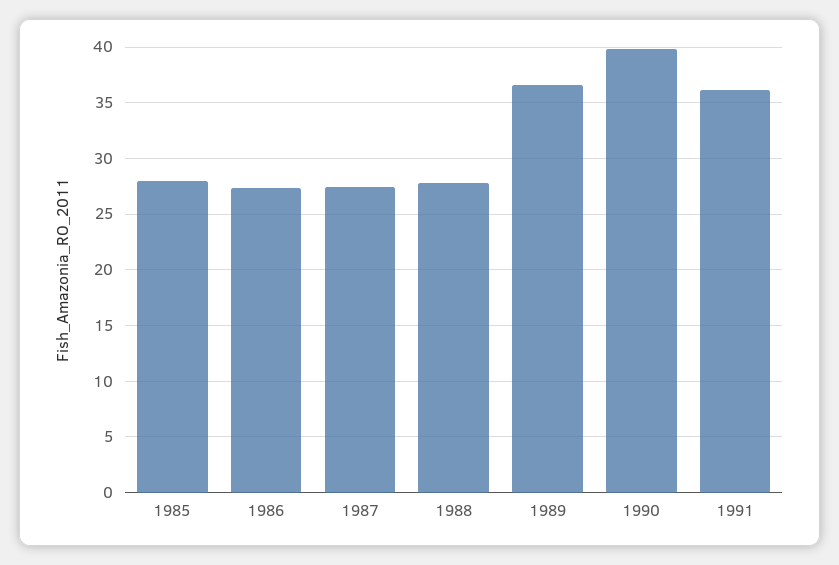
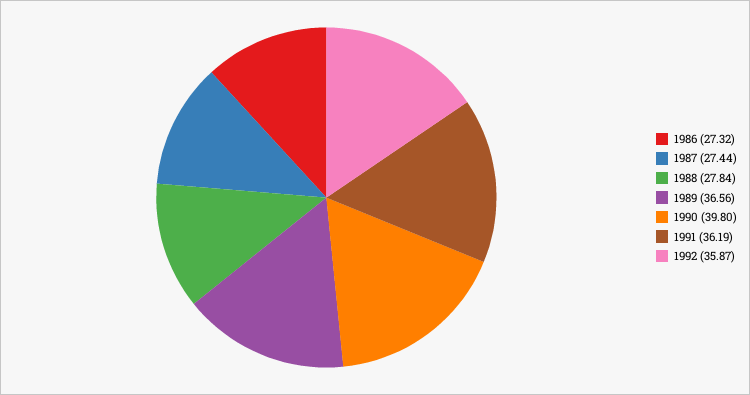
1985: 28 -> none
1992: none -> 35.87

